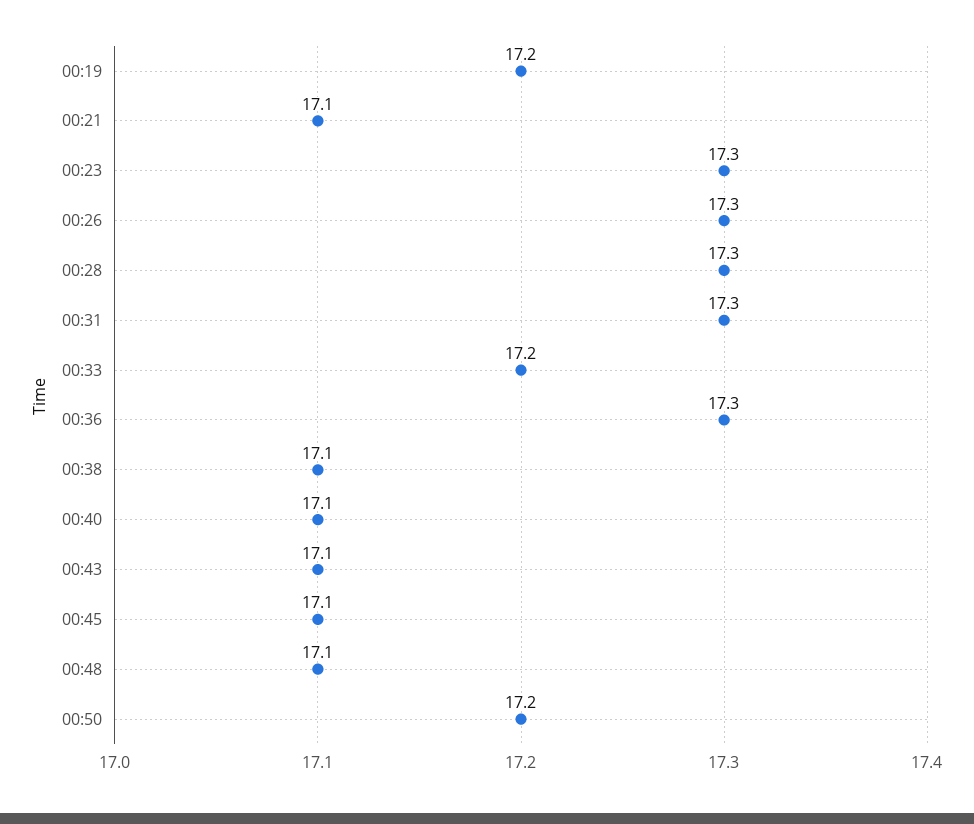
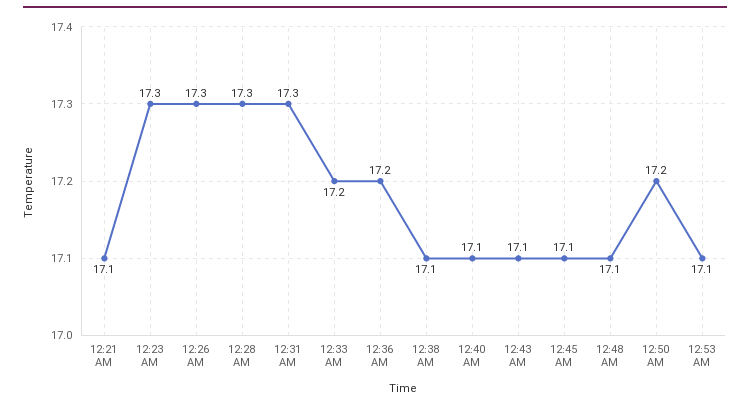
00:19: 17.2 -> none
00:36: 17.3 -> 17.2
12:53 AM: none -> 17.1

